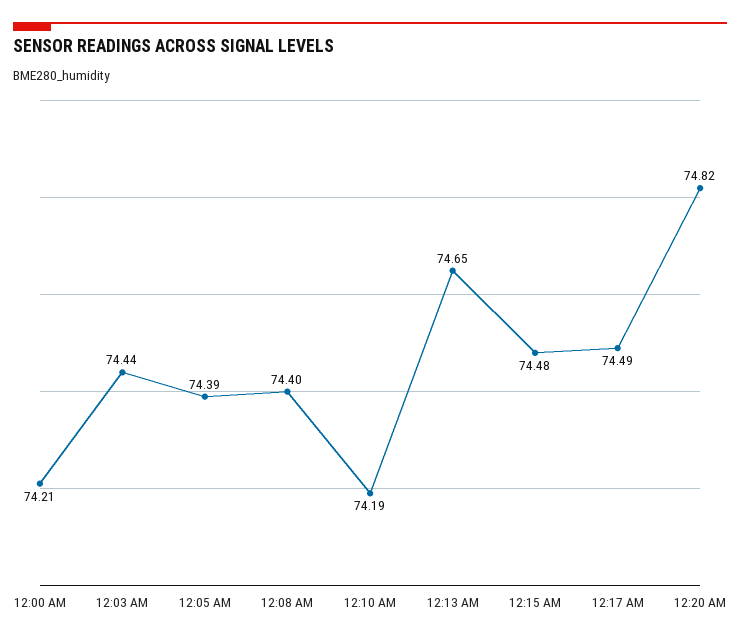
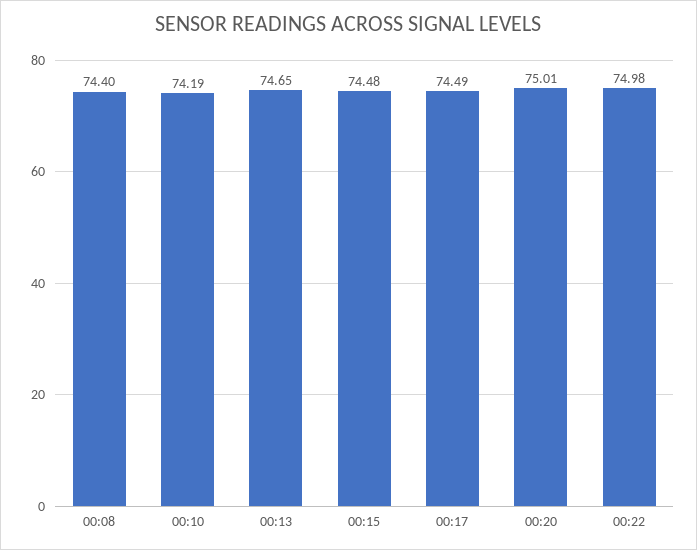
12:00 AM: 74.21 -> none
12:03 AM: 74.44 -> none
12:05 AM: 74.39 -> none
12:20 AM: 74.82 -> 75.01
00:22: none -> 74.98

